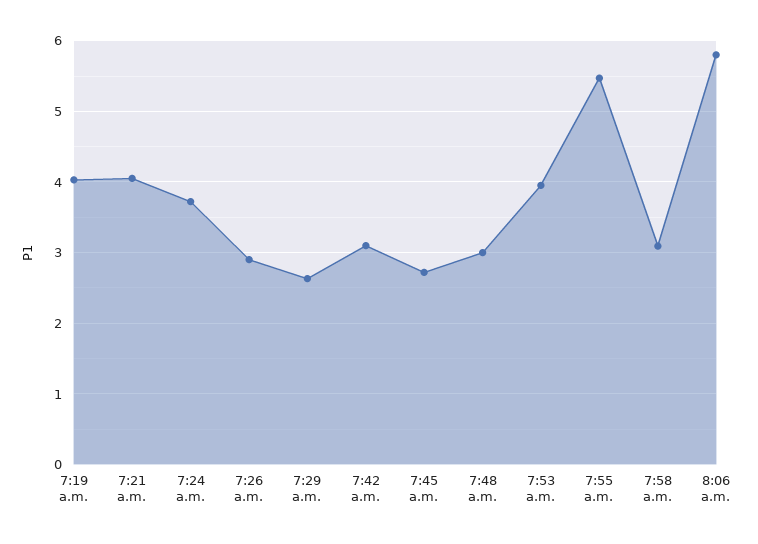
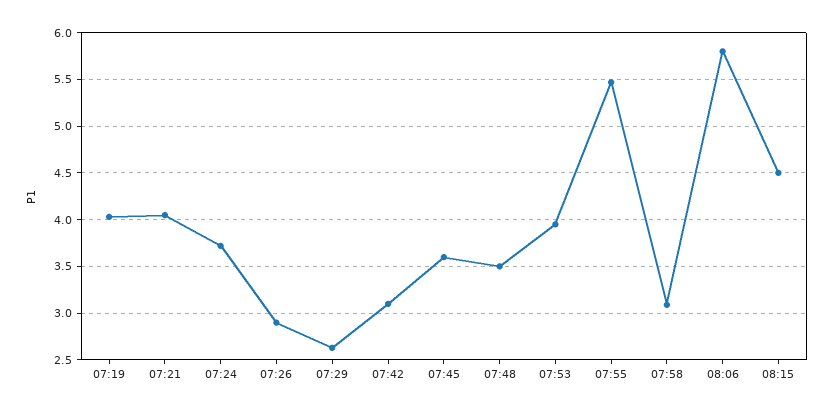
7:45 a.m.: 2.7 -> 3.6
7:48 a.m.: 3 -> 3.5
08:15: none -> 4.5

